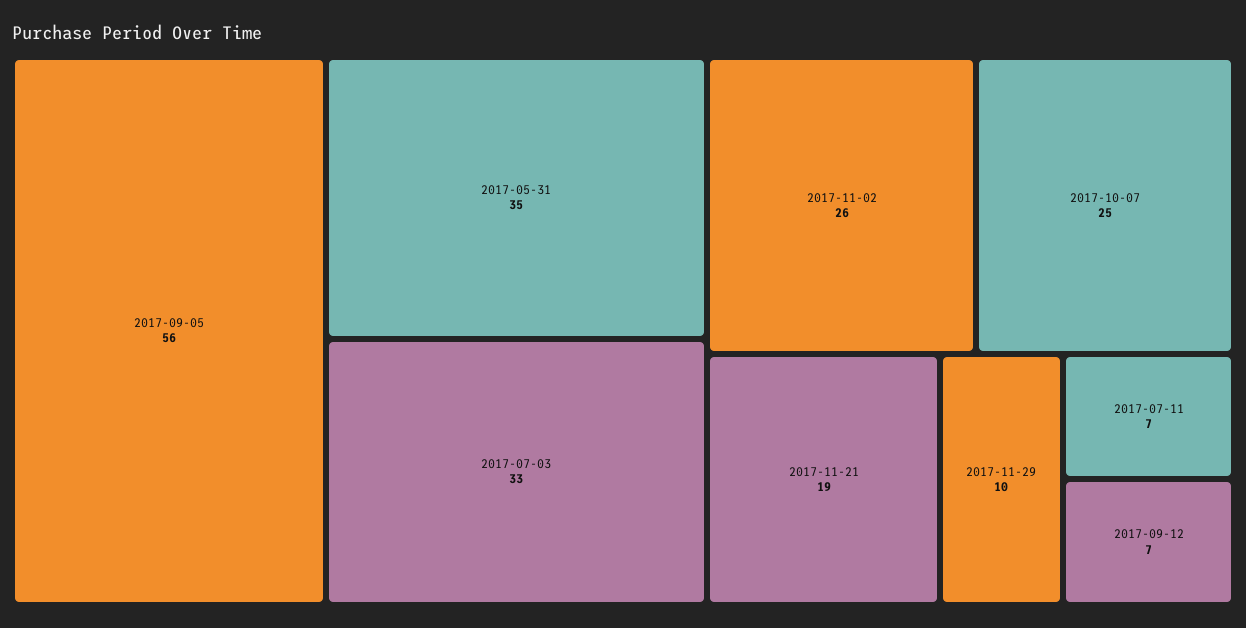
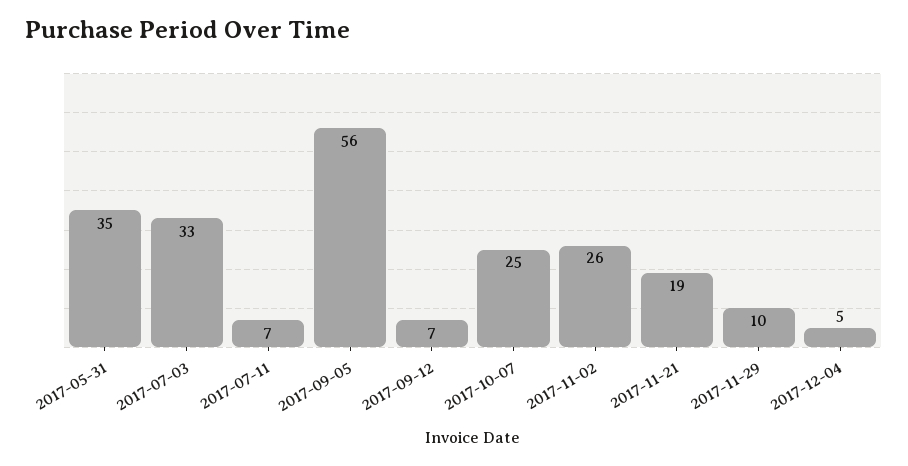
2017-12-04: none -> 5

